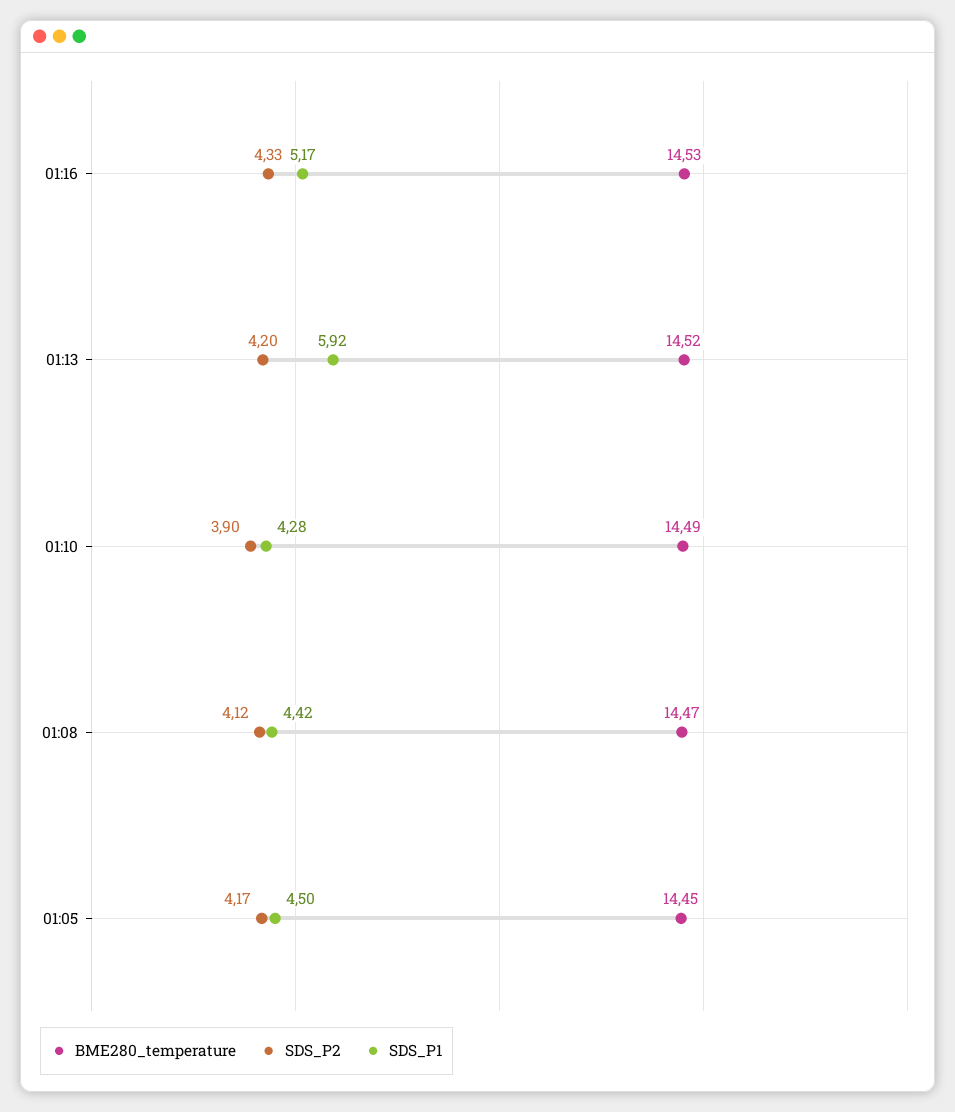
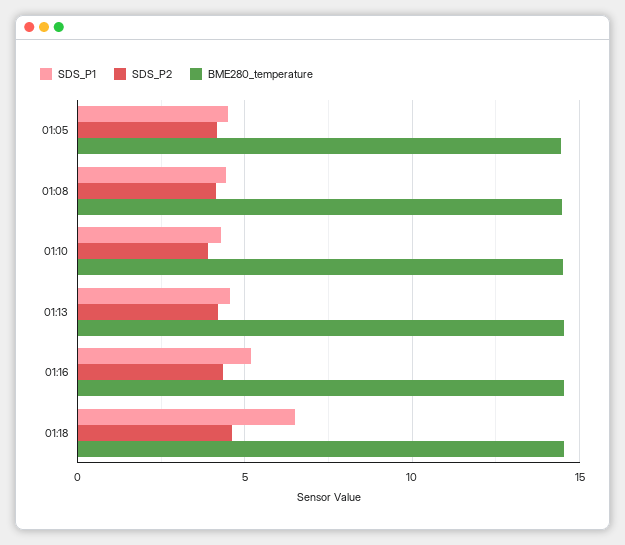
SDS_P1, 01:13: 5.92 -> 4.5
SDS_P1, 01:18: none -> 6.5
SDS_P2, 01:18: none -> 4.5
BME280_temperature, 01:18: none -> 14.5

